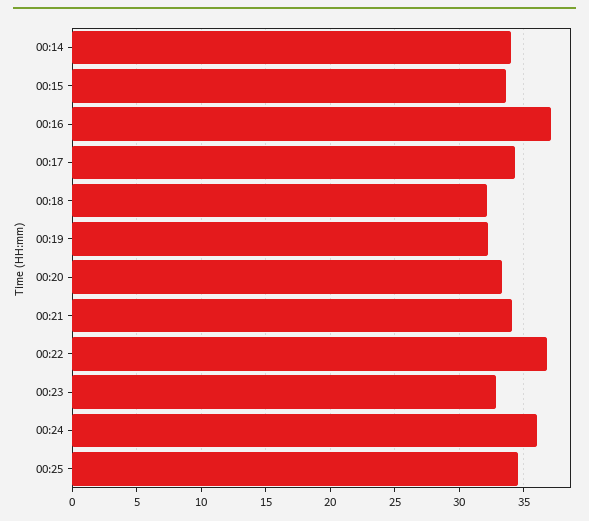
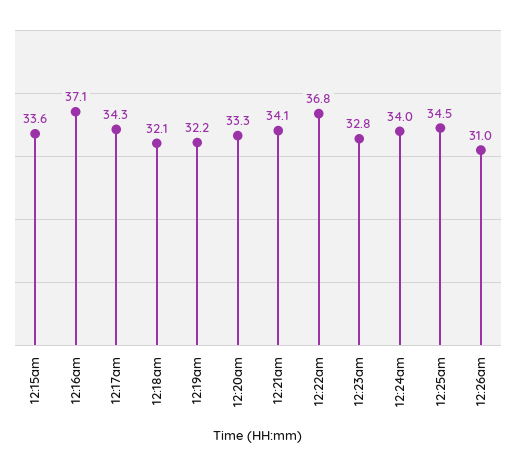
00:14: 34 -> none
00:24: 36 -> 34
12:26am: none -> 31

